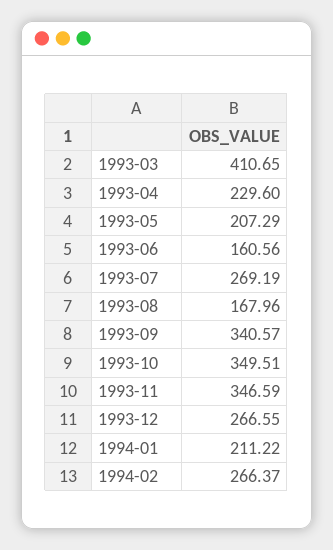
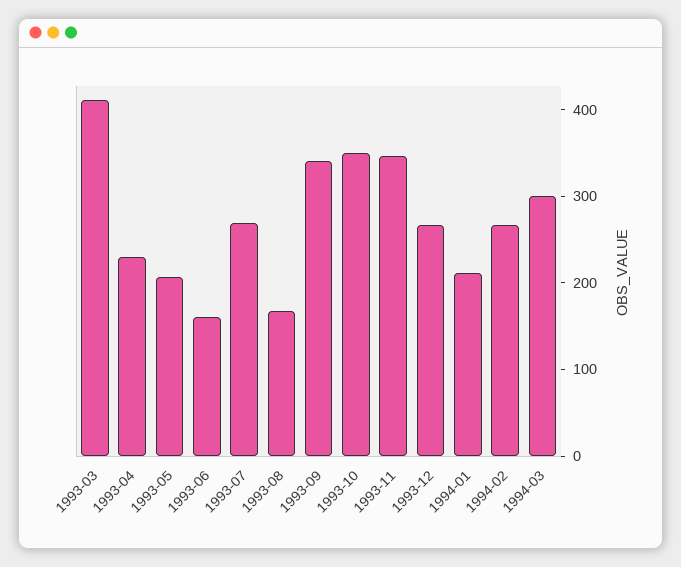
1994-03: none -> 300

